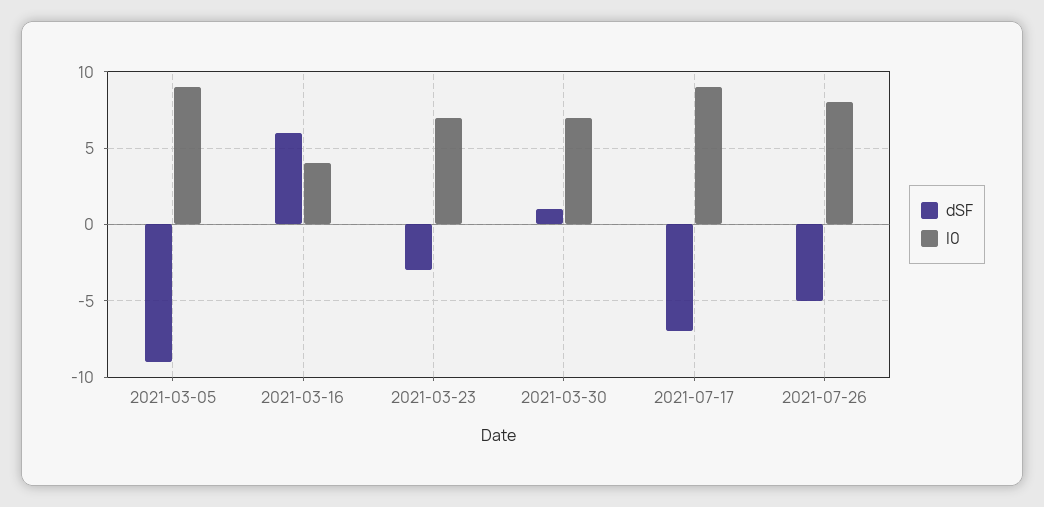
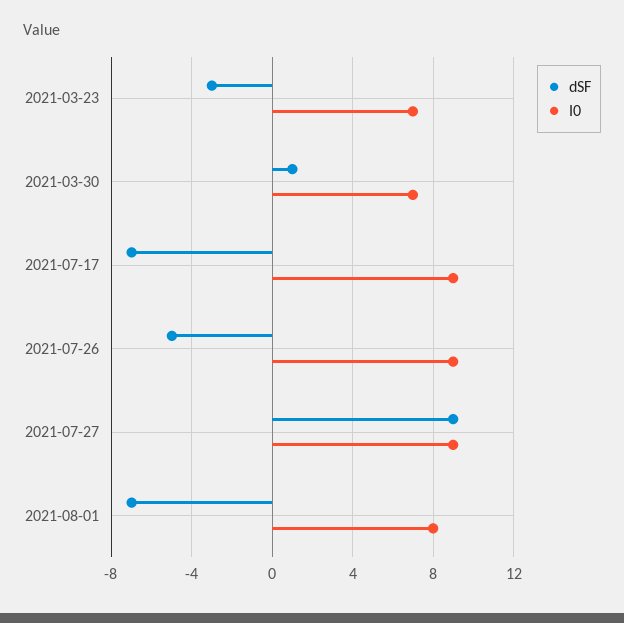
dSF, 2021-03-05: -9 -> none
I0, 2021-03-05: 9 -> none
dSF, 2021-03-16: 6 -> none
I0, 2021-03-16: 4 -> none
I0, 2021-07-26: 8 -> 9
dSF, 2021-07-27: none -> 9
I0, 2021-07-27: none -> 9
dSF, 2021-08-01: none -> -7
I0, 2021-08-01: none -> 8

